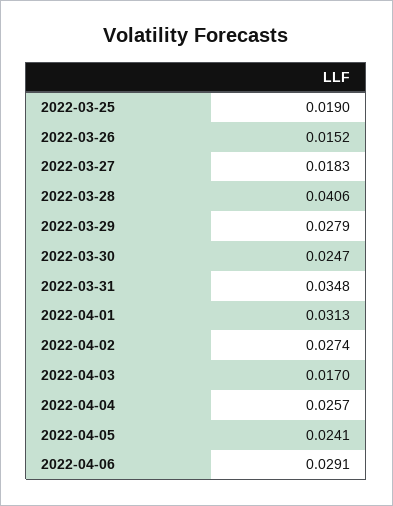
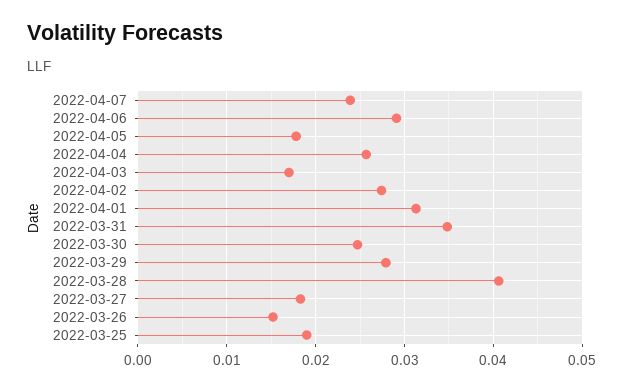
2022-04-05: 0.0241 -> 0.018
2022-04-07: none -> 0.024

